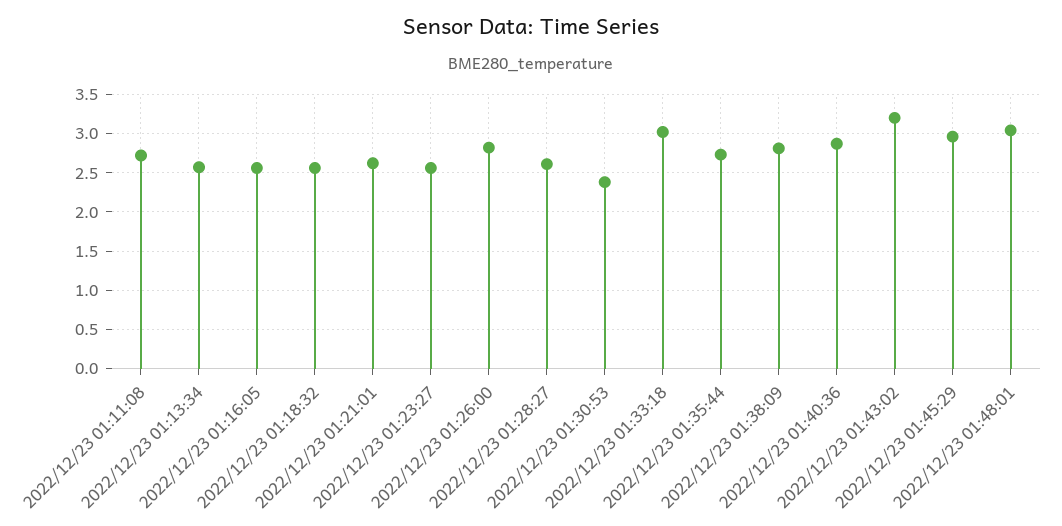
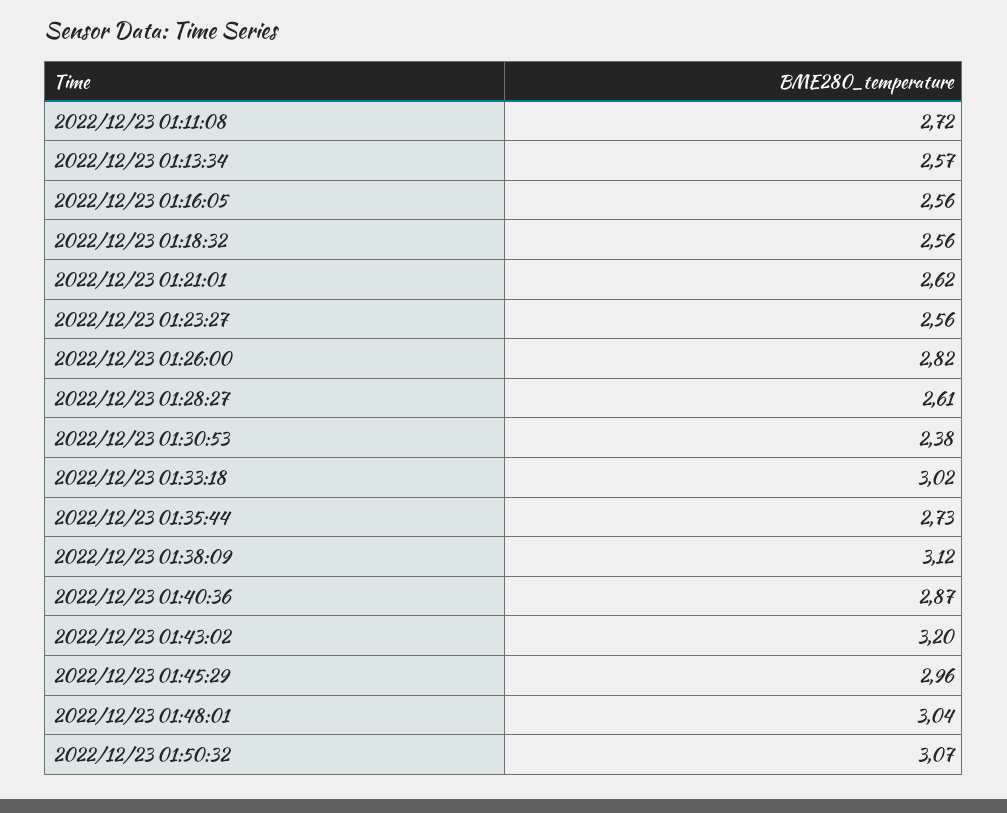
2022/12/23 01:38:09: 2.8 -> 3.12
2022/12/23 01:50:32: none -> 3.07

